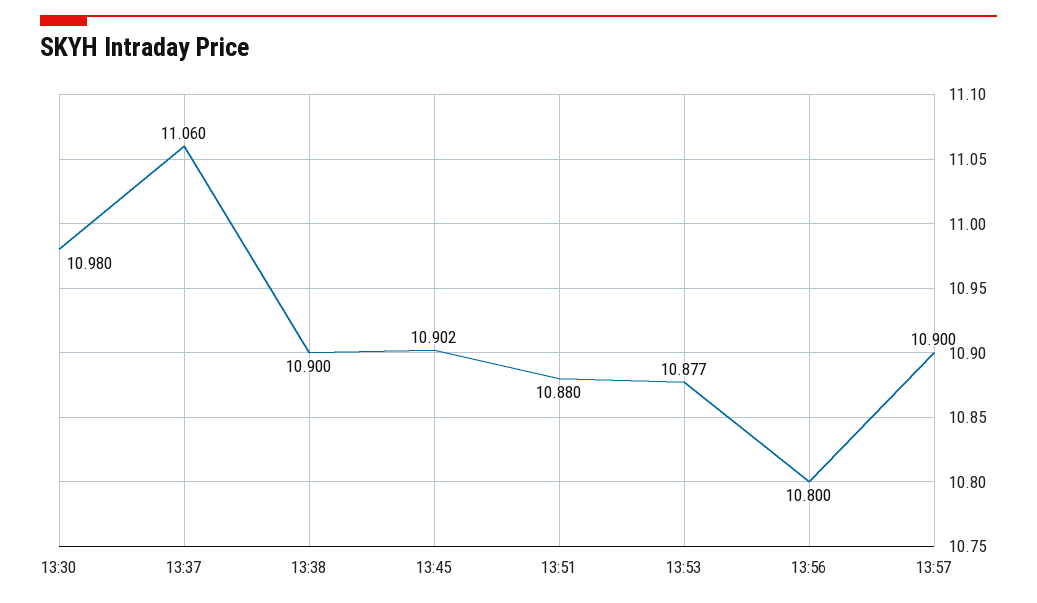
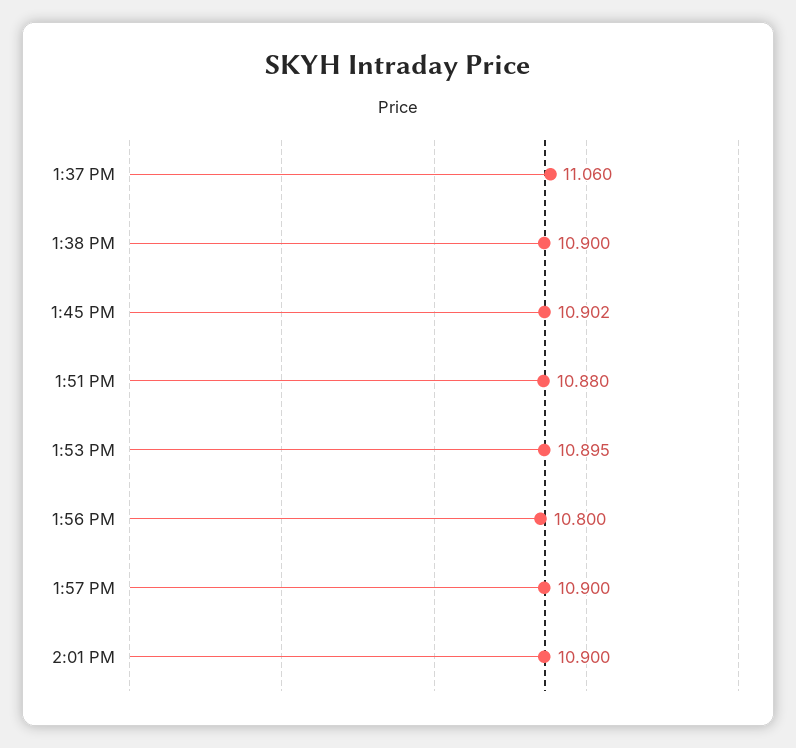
13:30: 10.98 -> none
13:53: 10.877 -> 10.895
2:01 PM: none -> 10.9

